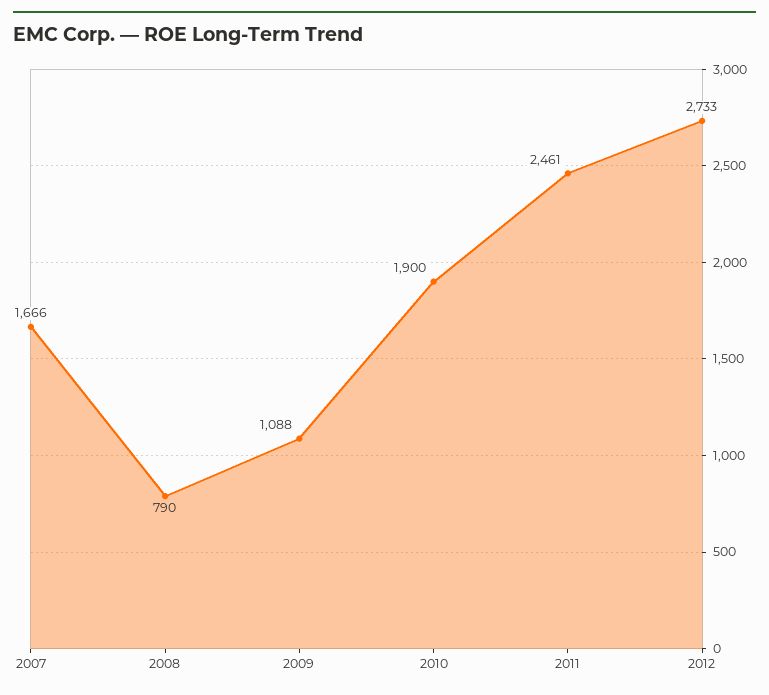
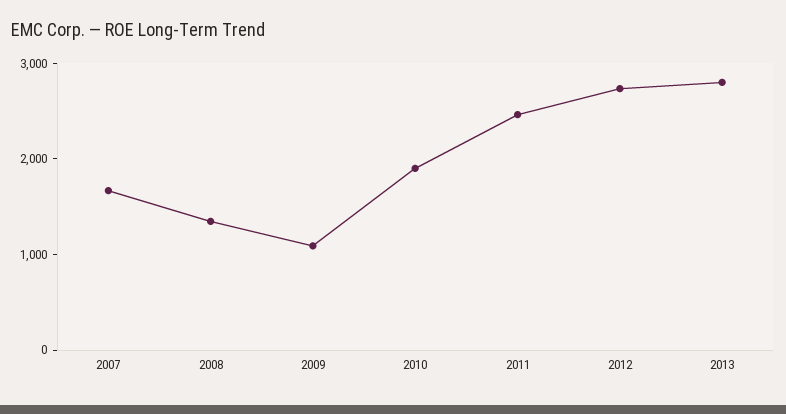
2008: 790 -> 1400
2013: none -> 2800

